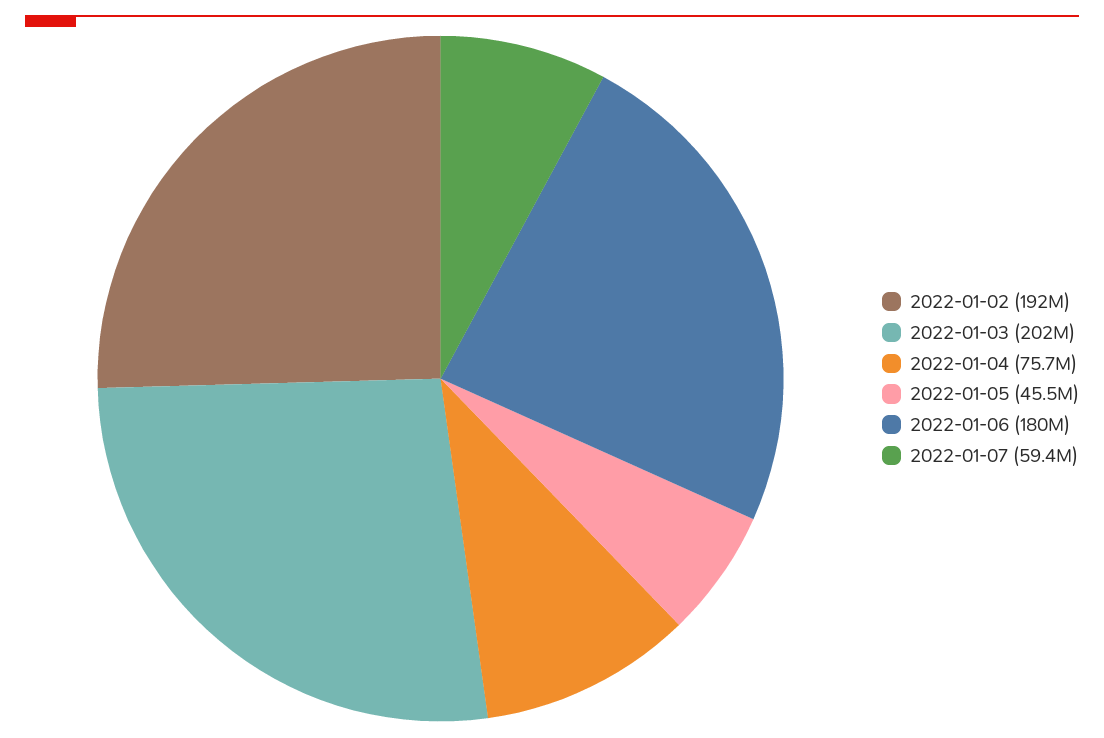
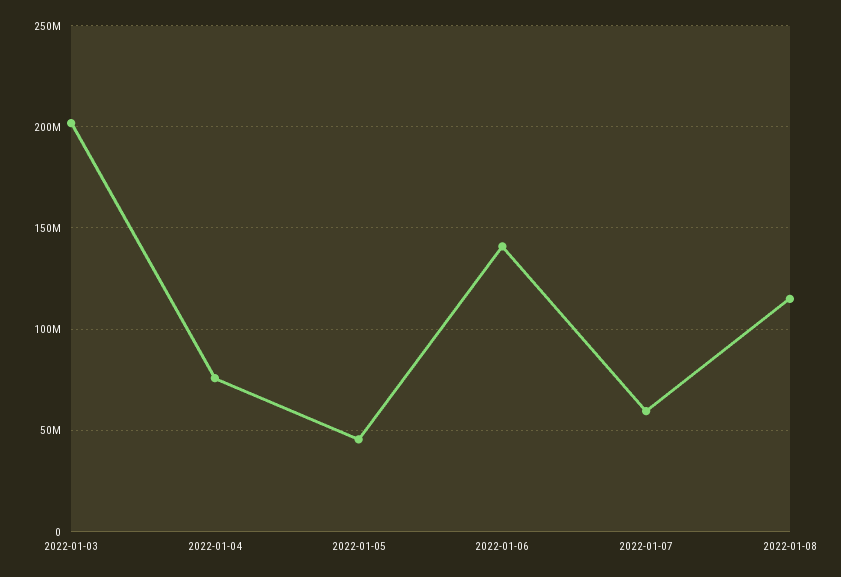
2022-01-02: 192000000 -> none
2022-01-06: 180000000 -> 140000000
2022-01-08: none -> 115000000

